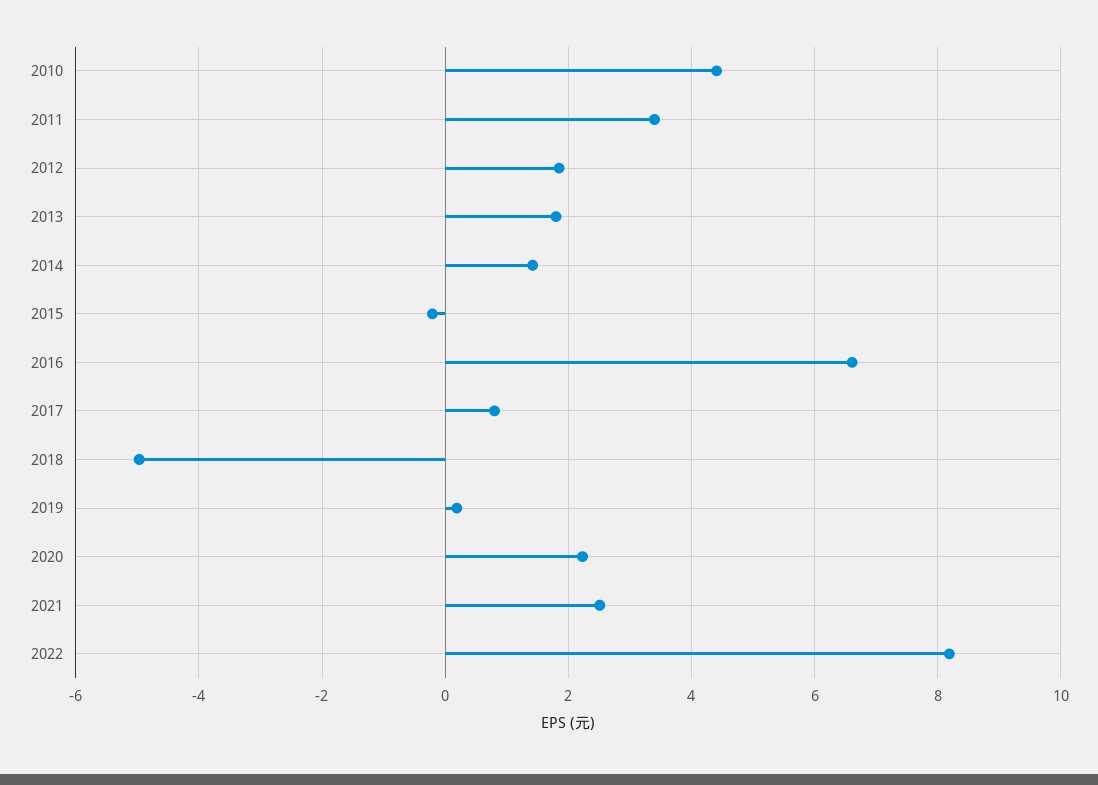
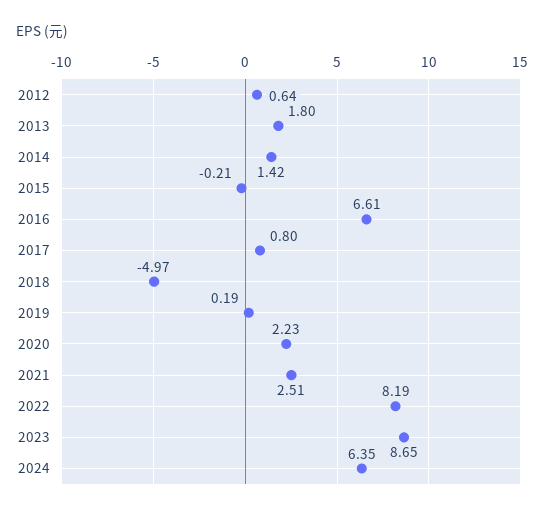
2010: 4.4 -> none
2011: 3.4 -> none
2012: 1.8 -> 0.64
2023: none -> 8.65
2024: none -> 6.35

